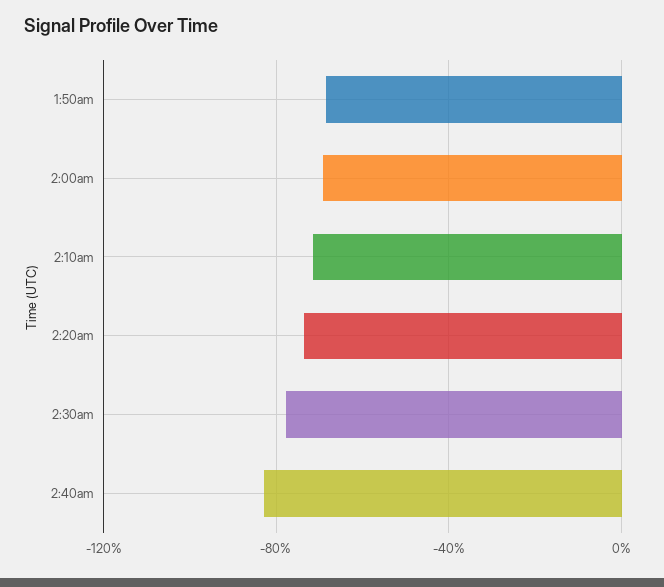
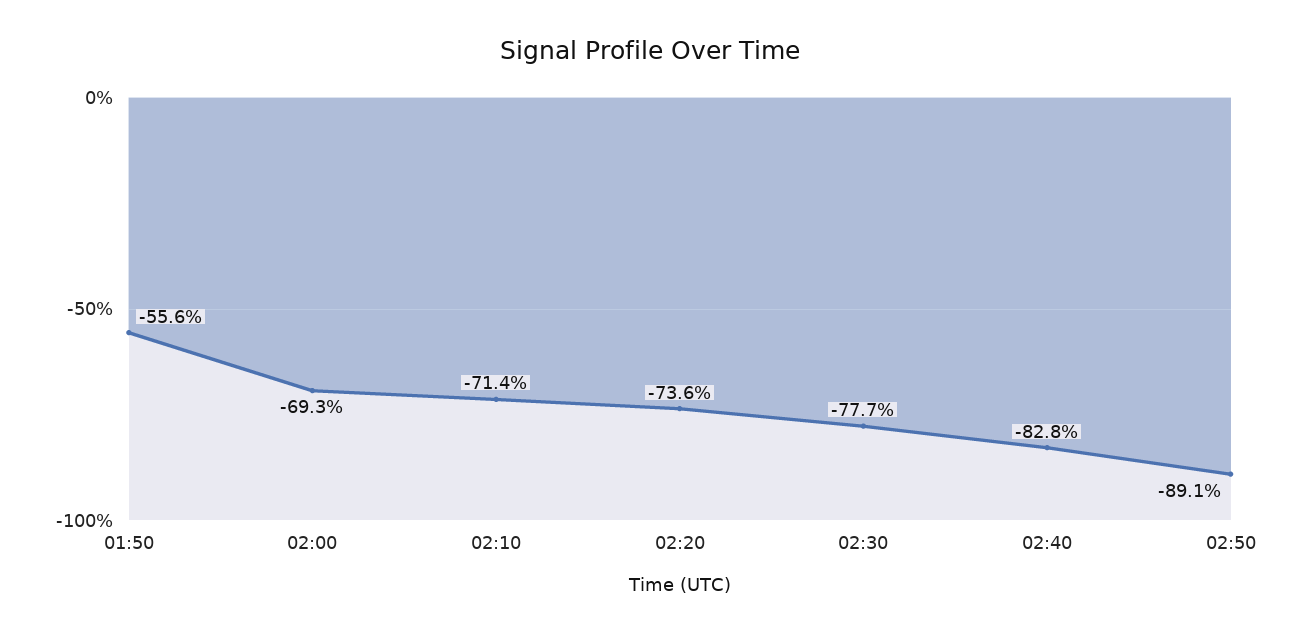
1:50am: -70 -> -55.6
02:50: none -> -89.1

